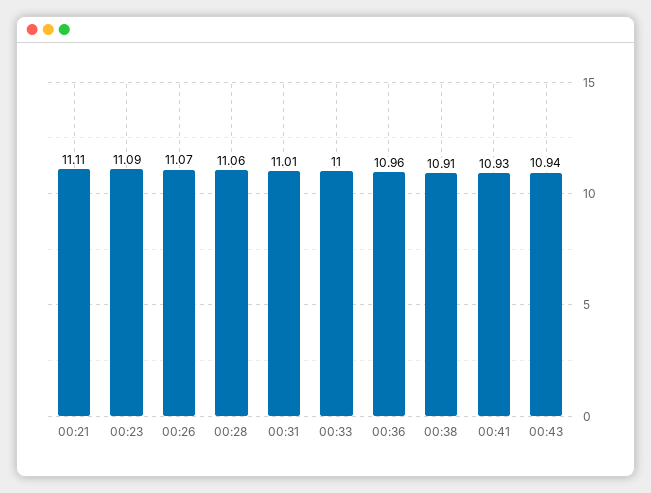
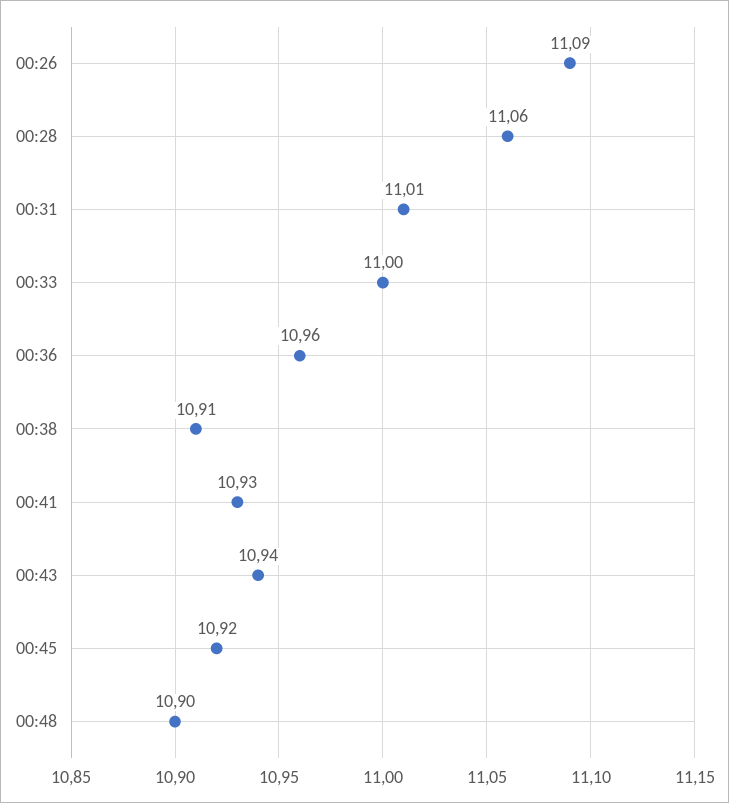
00:21: 11.11 -> none
00:23: 11.09 -> none
00:26: 11.07 -> 11.09
00:45: none -> 10.92
00:48: none -> 10.9

